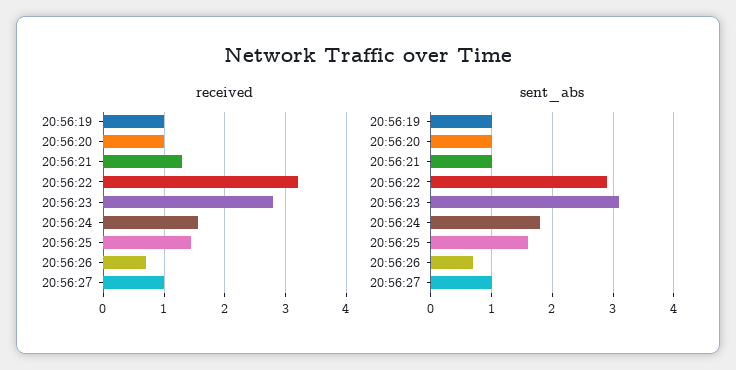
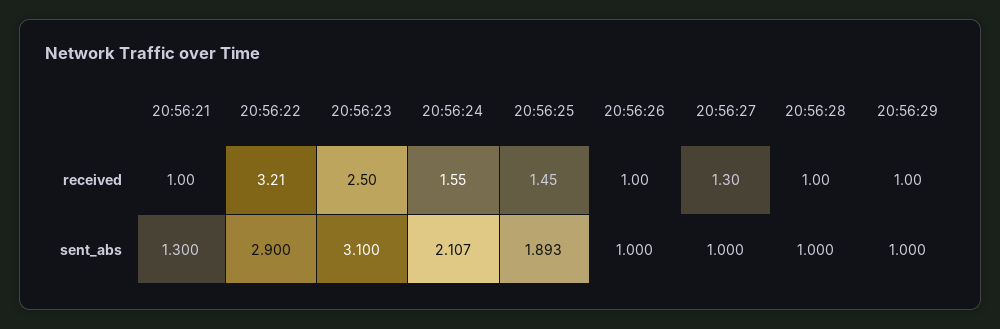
received, 20:56:19: 1 -> none
received, 20:56:20: 1 -> none
received, 20:56:21: 1.3 -> 1
received, 20:56:23: 2.8 -> 2.5
received, 20:56:26: 0.7 -> 1
received, 20:56:27: 1 -> 1.3
sent_abs, 20:56:19: 1 -> none
sent_abs, 20:56:20: 1 -> none
sent_abs, 20:56:21: 1 -> 1.3
sent_abs, 20:56:24: 1.8 -> 2.107
sent_abs, 20:56:25: 1.6 -> 1.893
sent_abs, 20:56:26: 0.7 -> 1
received, 20:56:28: none -> 1
received, 20:56:29: none -> 1
sent_abs, 20:56:28: none -> 1
sent_abs, 20:56:29: none -> 1

